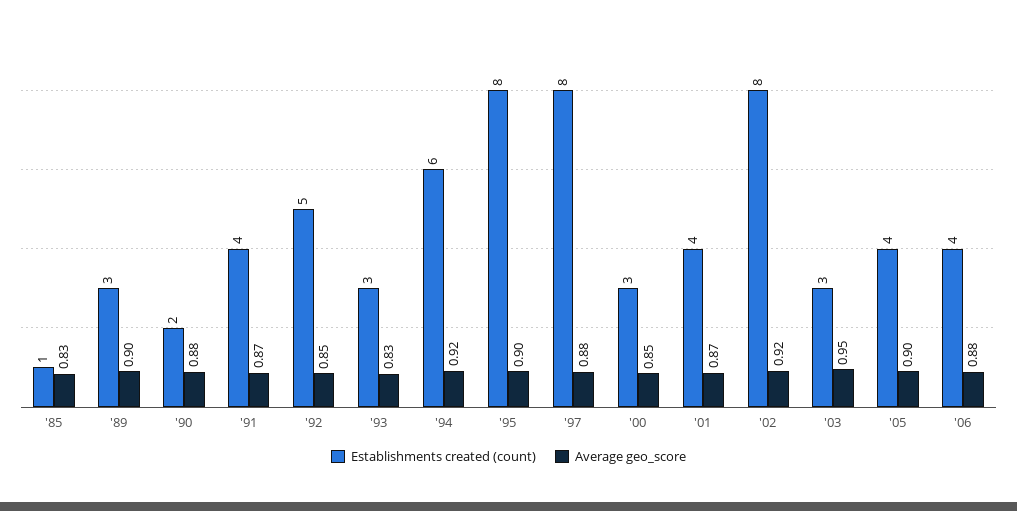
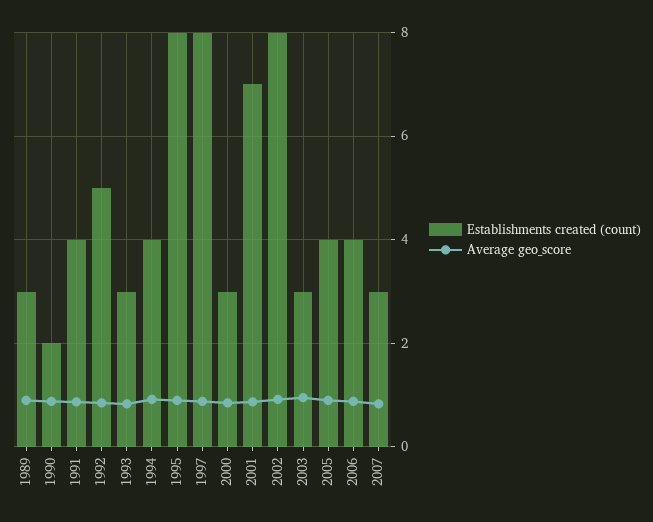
Establishments created (count), '85: 1 -> none
Average geo_score, '85: 0.83 -> none
Establishments created (count), '94: 6 -> 4
Establishments created (count), '01: 4 -> 7
Establishments created (count), 2007: none -> 3
Average geo_score, 2007: none -> 0.8

